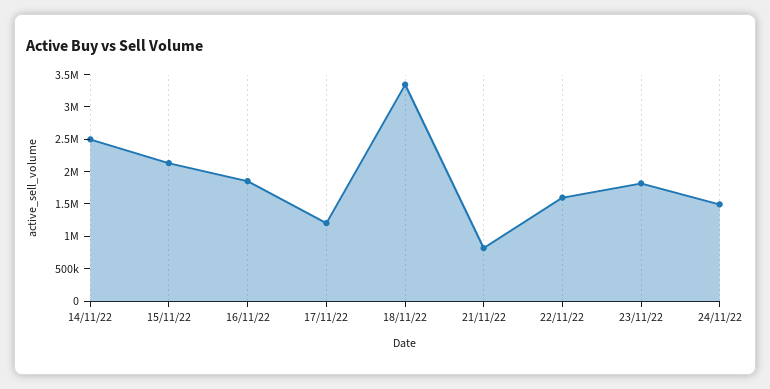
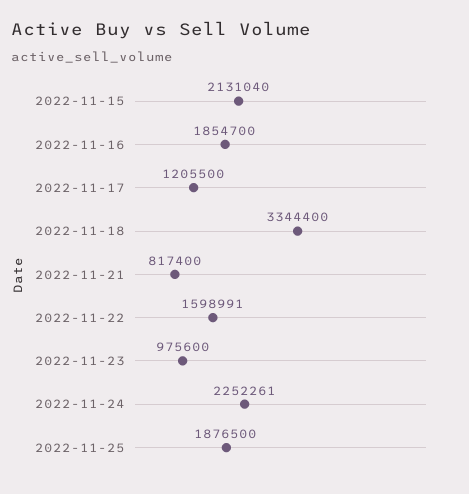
14/11/22: 2500000 -> none
23/11/22: 1750000 -> 975600
24/11/22: 1500000 -> 2252261
2022-11-25: none -> 1876500

